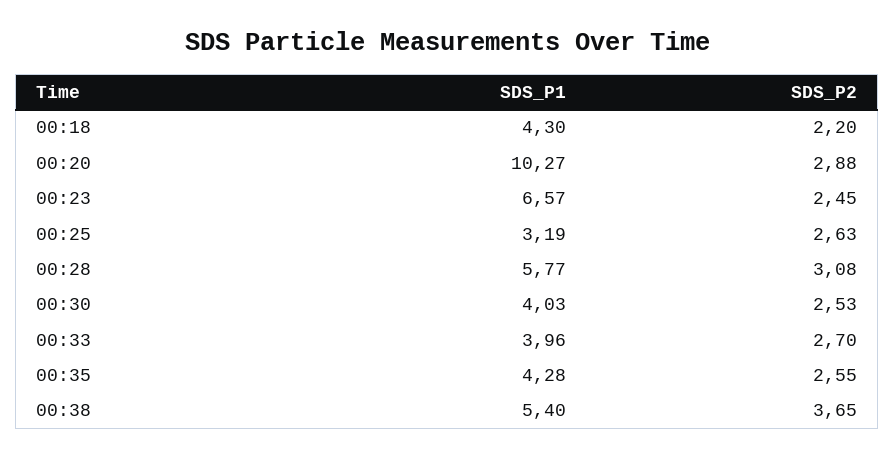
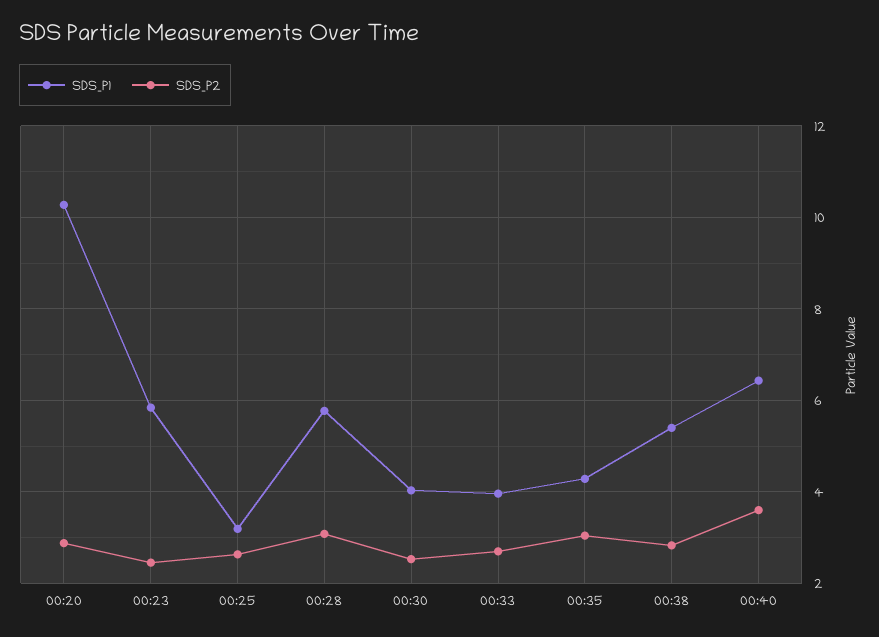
SDS_P1, 00:18: 4.3 -> none
SDS_P2, 00:18: 2.2 -> none
SDS_P1, 00:23: 6.57 -> 5.8
SDS_P2, 00:35: 2.55 -> 3
SDS_P2, 00:38: 3.65 -> 2.8
SDS_P1, 00:40: none -> 6.4
SDS_P2, 00:40: none -> 3.6

